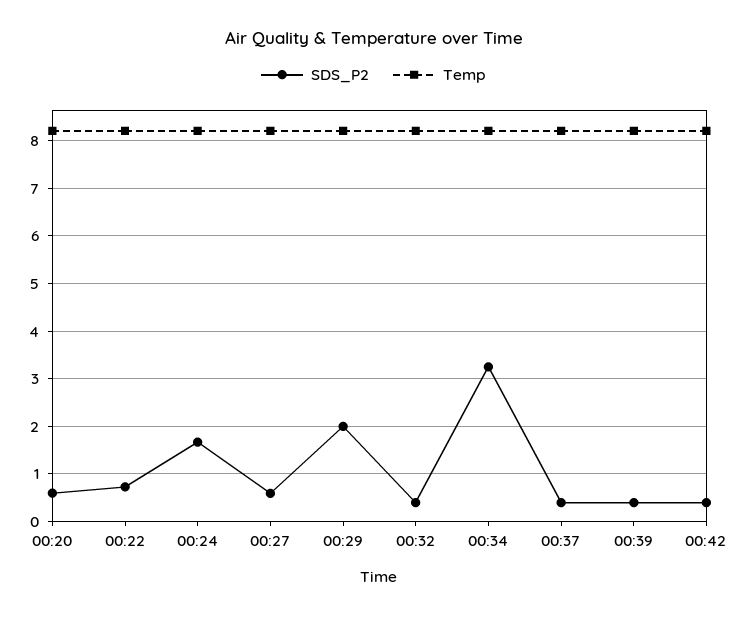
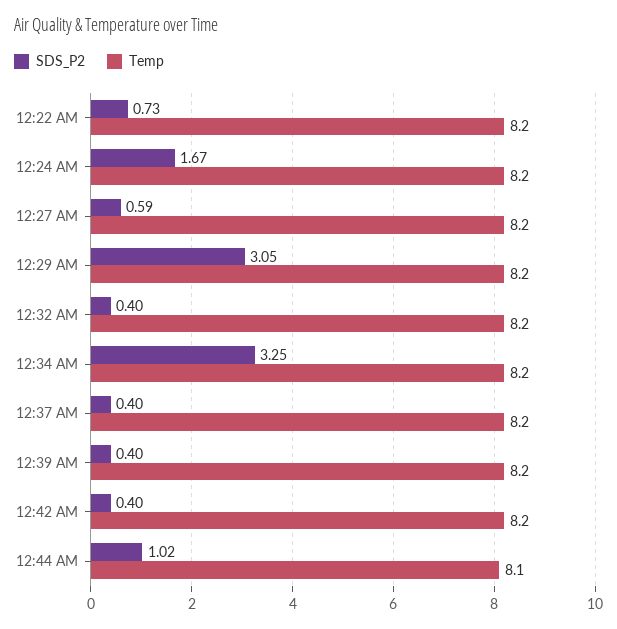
SDS_P2, 00:20: 0.6 -> none
Temp, 00:20: 8.2 -> none
SDS_P2, 00:29: 2 -> 3.05
SDS_P2, 12:44 AM: none -> 1.02
Temp, 12:44 AM: none -> 8.1

